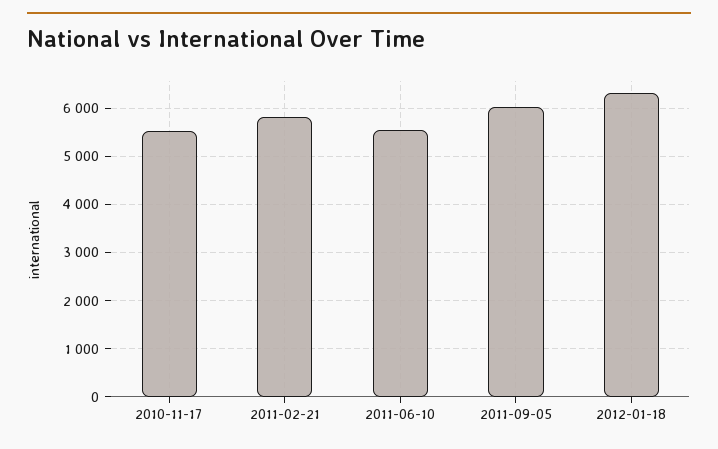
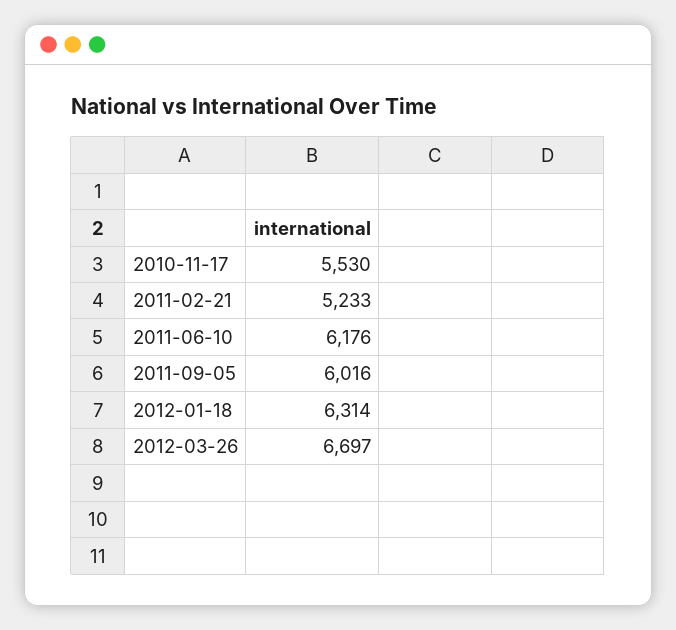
2011-02-21: 5800 -> 5233
2011-06-10: 5600 -> 6176
2012-03-26: none -> 6697

